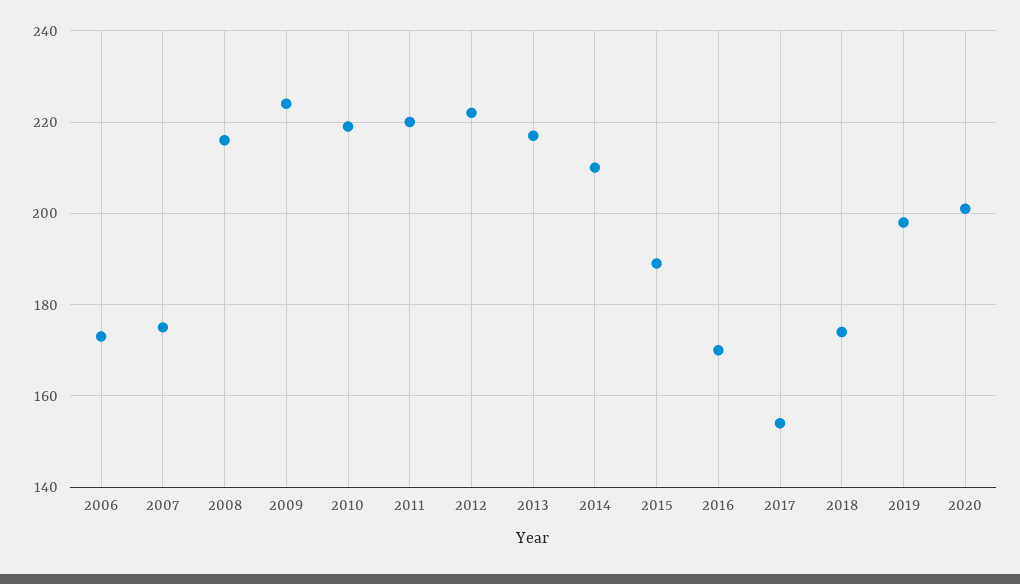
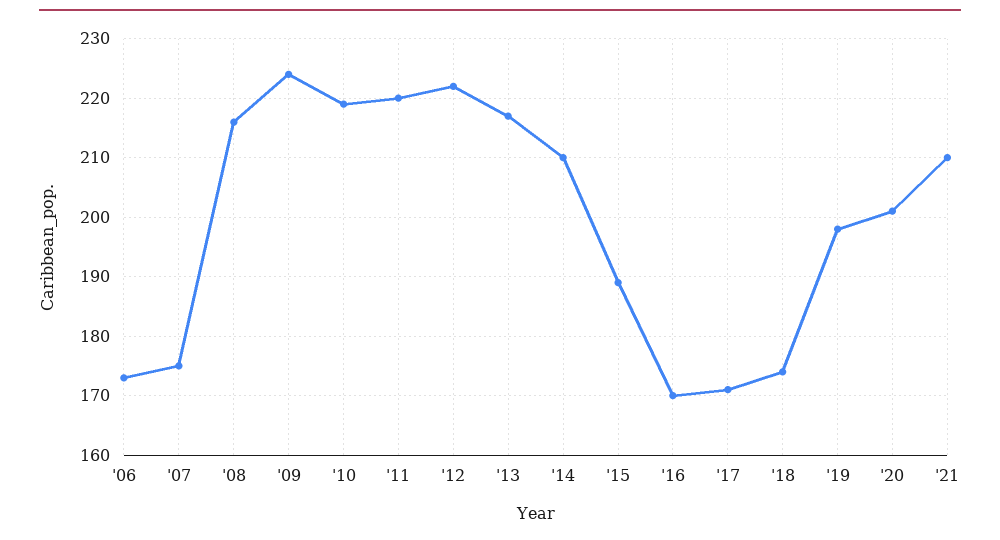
2017: 155 -> 170
'21: none -> 210

